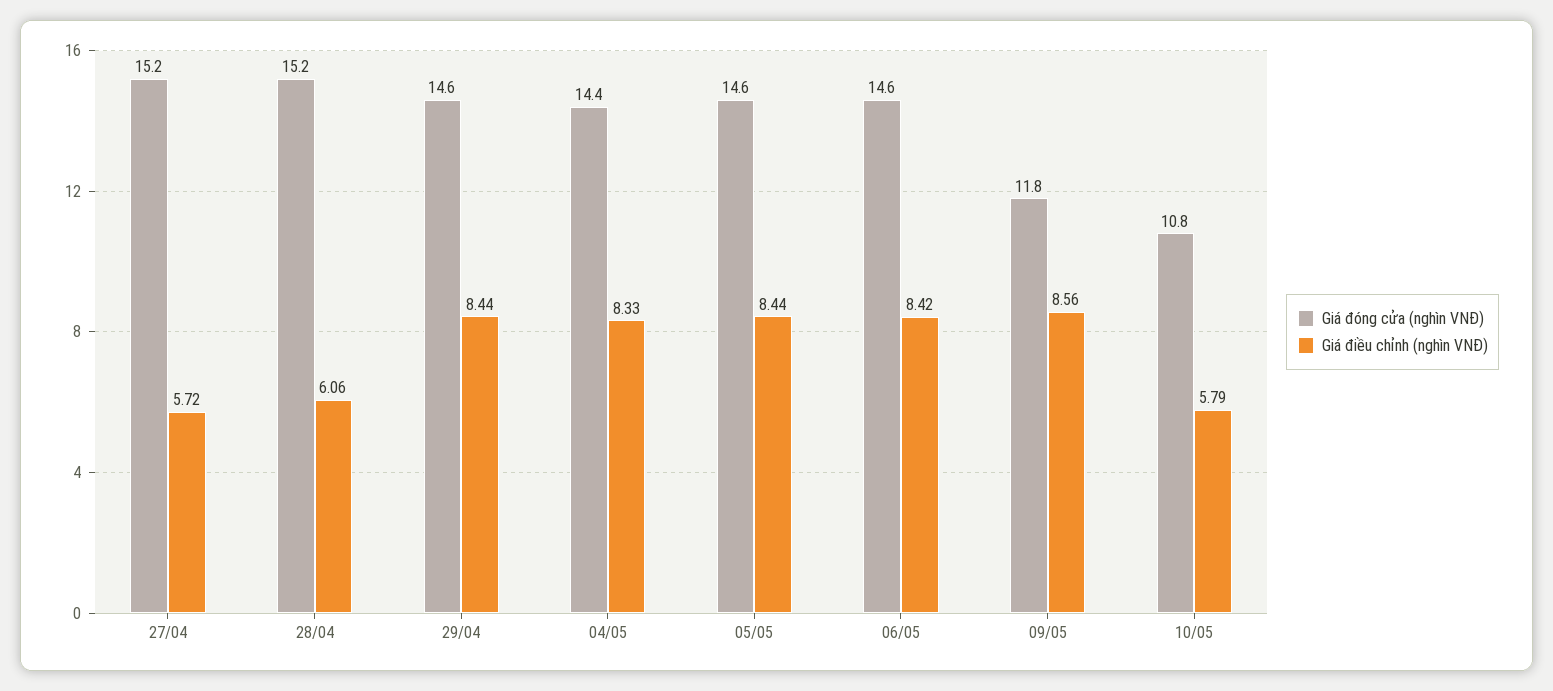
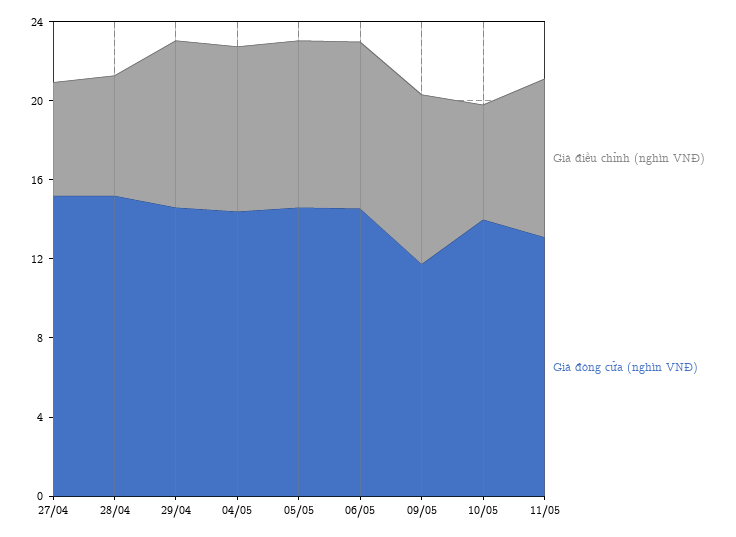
Giá đóng cửa (nghìn VNĐ), 10/05: 10.8 -> 14
Giá điều chỉnh (nghìn VNĐ), 11/05: none -> 8
Giá đóng cửa (nghìn VNĐ), 11/05: none -> 13

